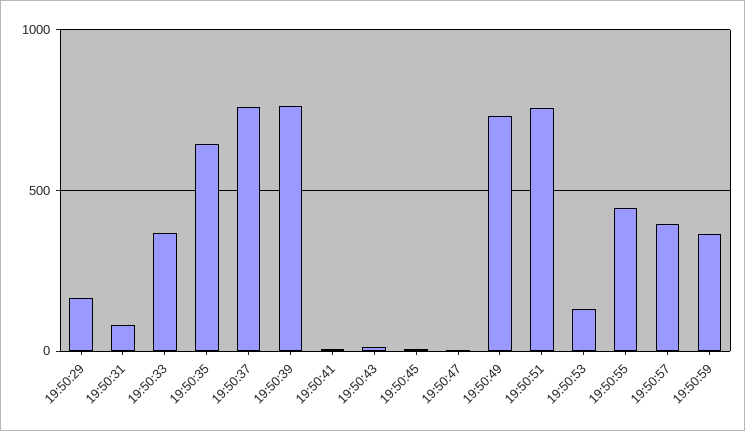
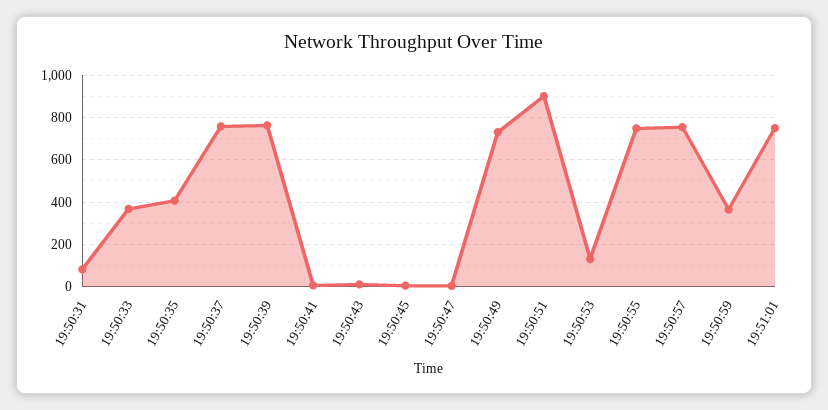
19:50:29: 150 -> none
19:50:35: 650 -> 400
19:50:51: 750 -> 900
19:50:55: 450 -> 750
19:50:57: 400 -> 750
19:51:01: none -> 750

